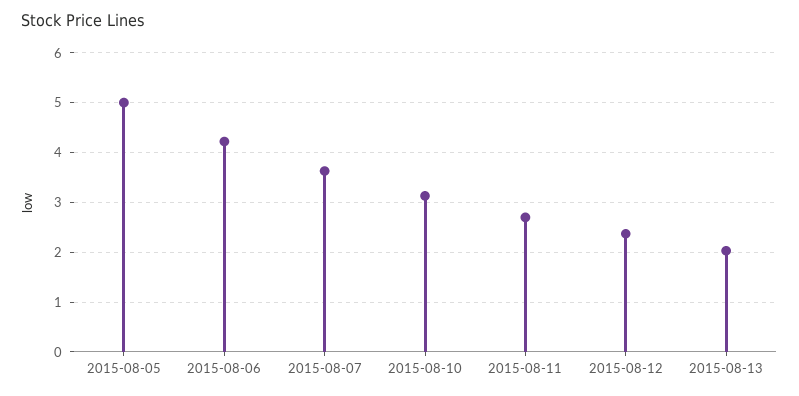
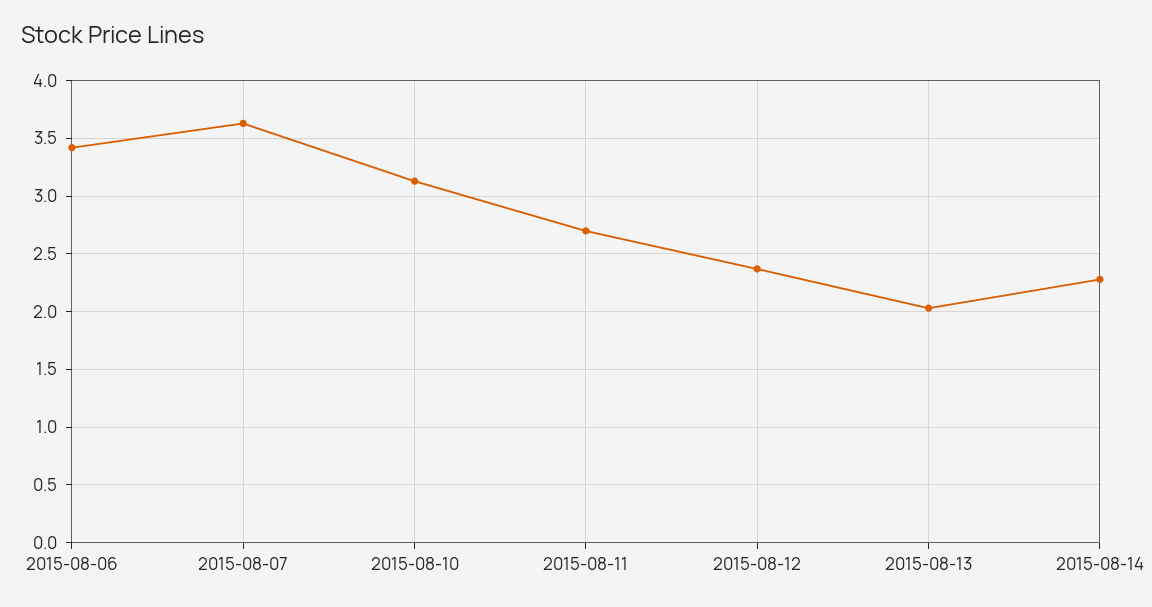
2015-08-05: 5 -> none
2015-08-06: 4.2 -> 3.4
2015-08-14: none -> 2.3

